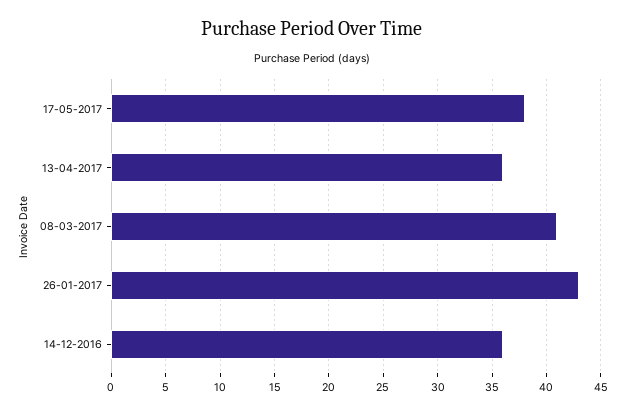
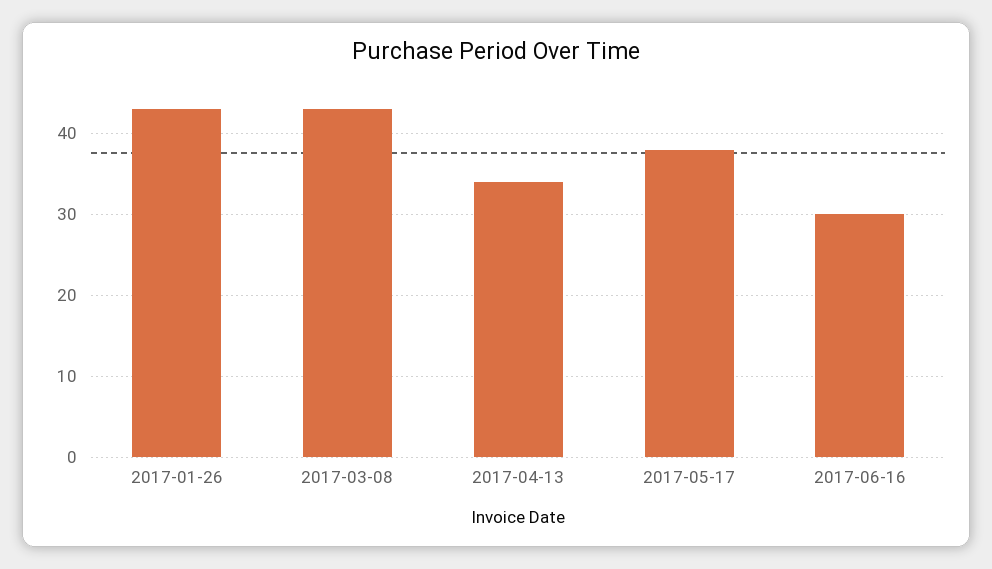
13-04-2017: 36 -> 34
08-03-2017: 41 -> 43
14-12-2016: 36 -> none
2017-06-16: none -> 30

